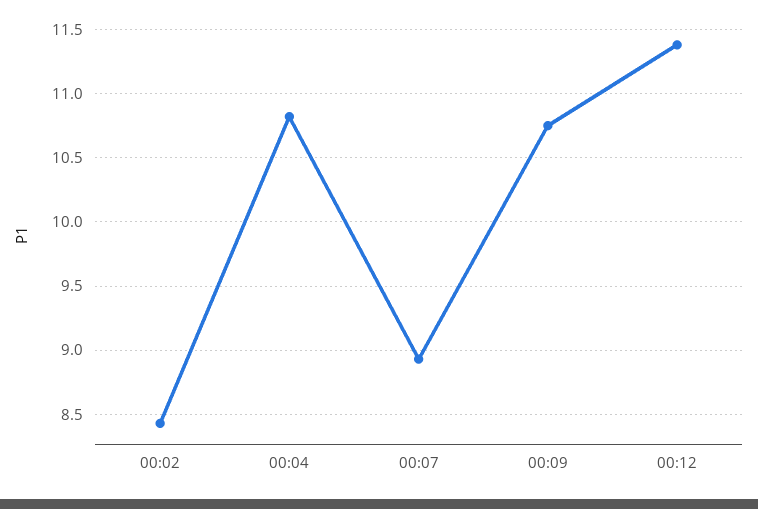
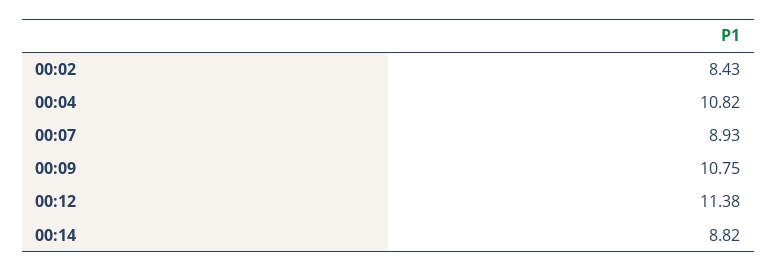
00:14: none -> 8.82

